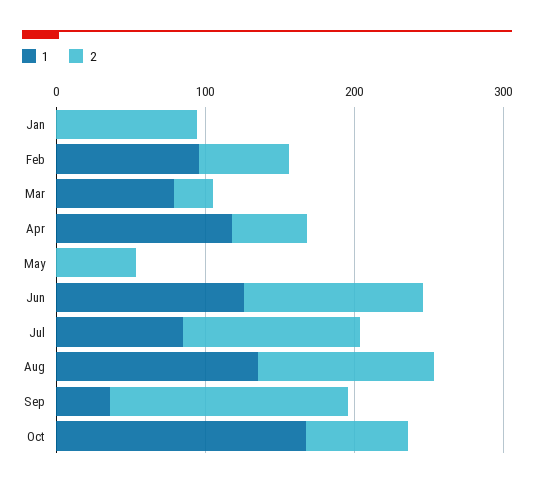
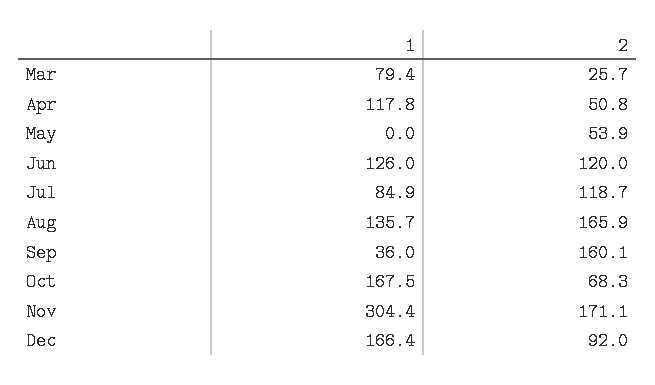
1, Jan: 0 -> none
2, Jan: 100 -> none
1, Feb: 100 -> none
2, Feb: 60 -> none
2, Aug: 120 -> 165.9
1, Nov: none -> 304.4
2, Nov: none -> 171.1
1, Dec: none -> 166.4
2, Dec: none -> 92

